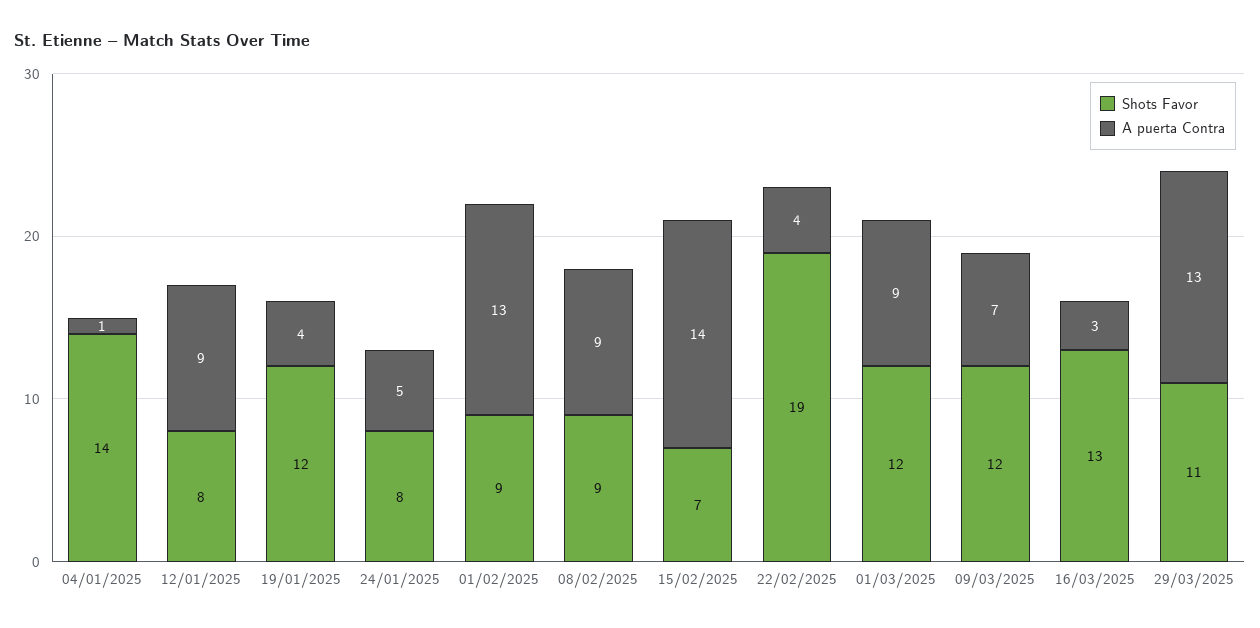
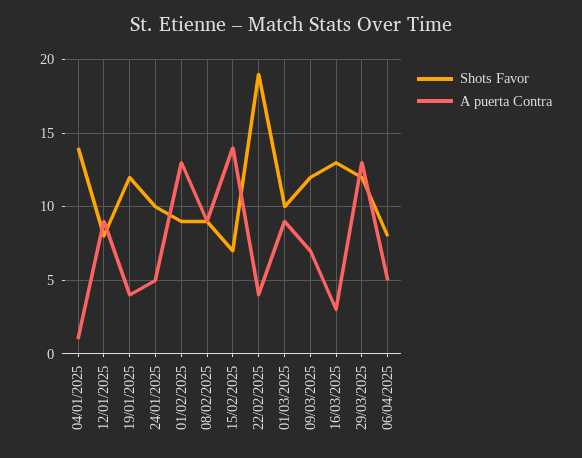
Shots Favor, 24/01/2025: 8 -> 10
Shots Favor, 01/03/2025: 12 -> 10
Shots Favor, 29/03/2025: 11 -> 12
Shots Favor, 06/04/2025: none -> 8
A puerta Contra, 06/04/2025: none -> 5

